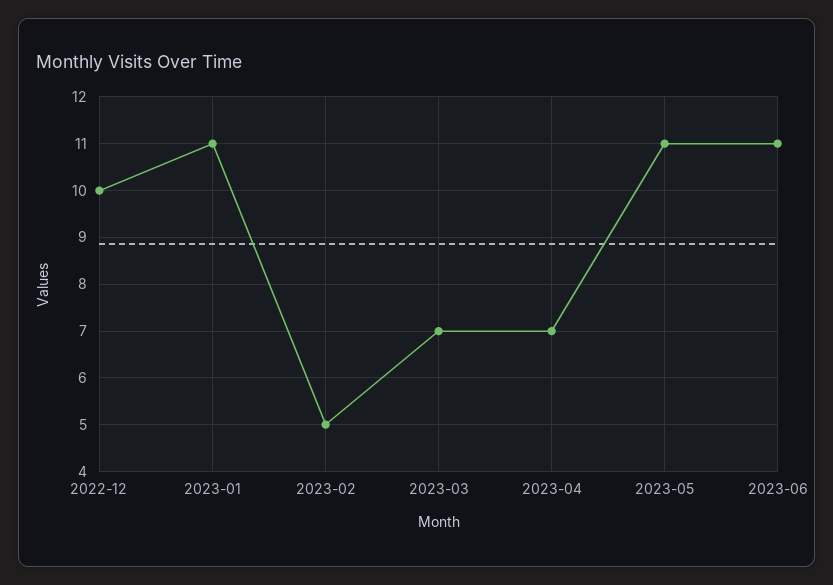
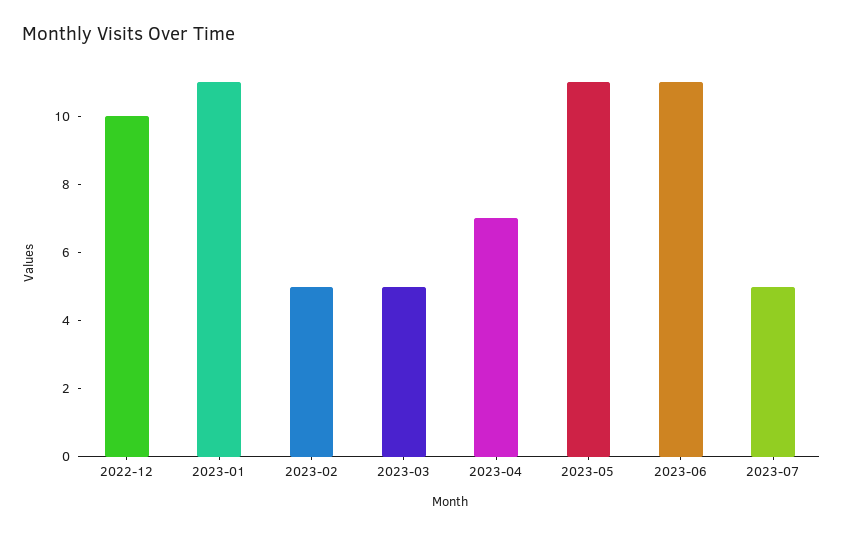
2023-03: 7 -> 5
2023-07: none -> 5

